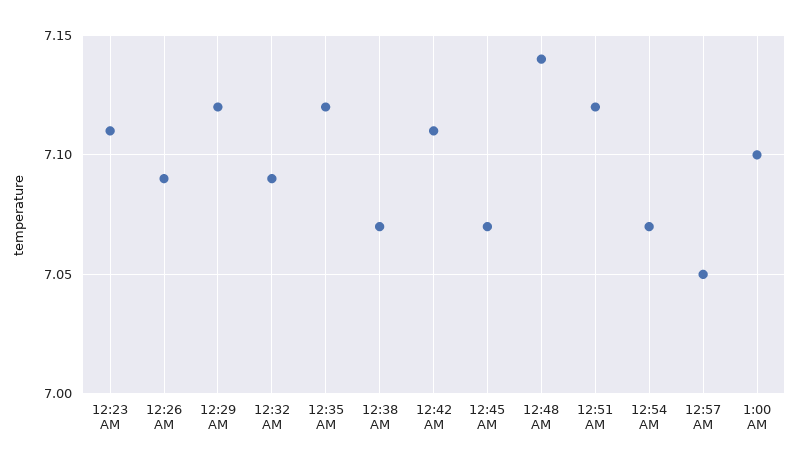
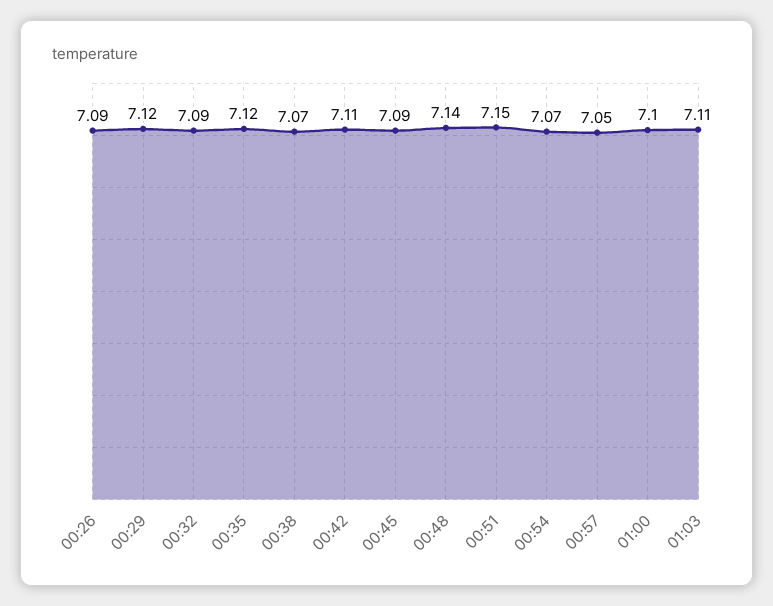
12:23 AM: 7.11 -> none
12:45 AM: 7.07 -> 7.09
12:51 AM: 7.12 -> 7.15
01:03: none -> 7.11

